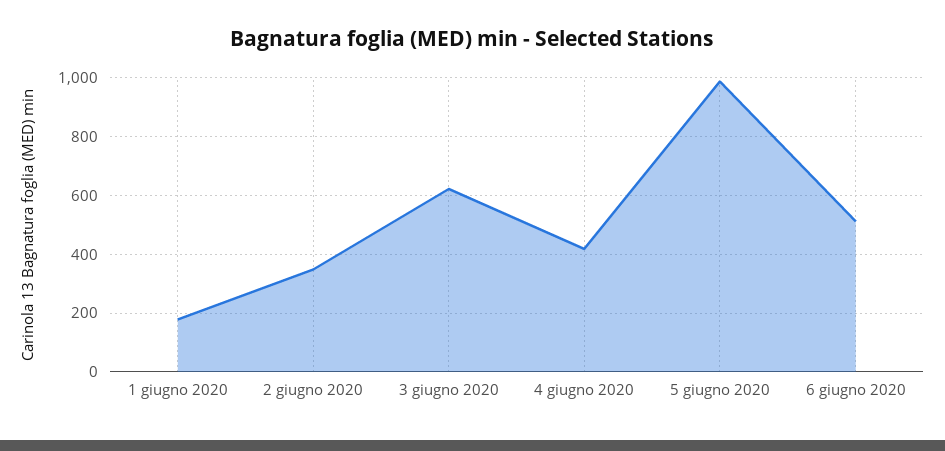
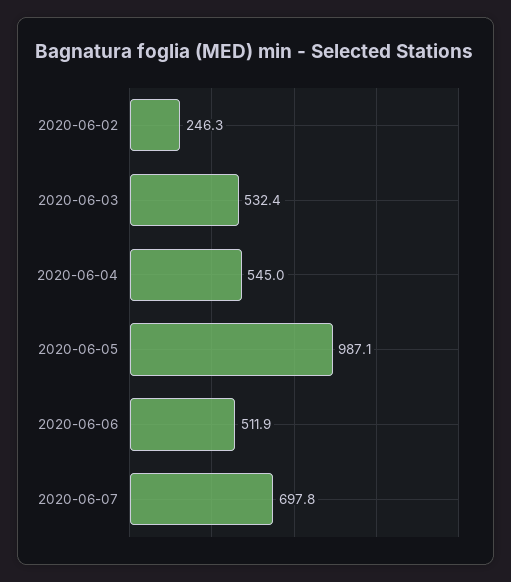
1 giugno 2020: 175 -> none
2 giugno 2020: 350 -> 246.3
3 giugno 2020: 625 -> 532.4
4 giugno 2020: 425 -> 545
2020-06-07: none -> 697.8

